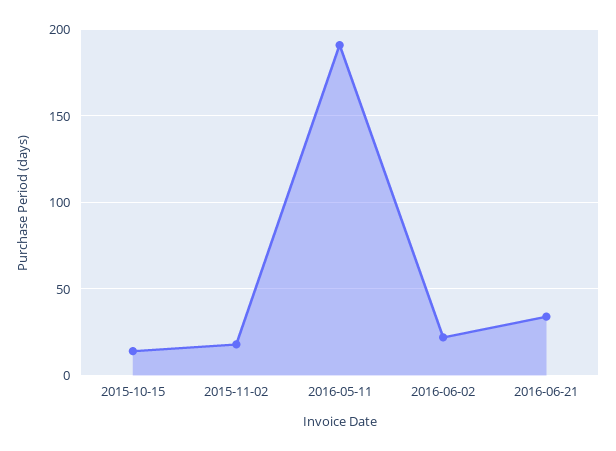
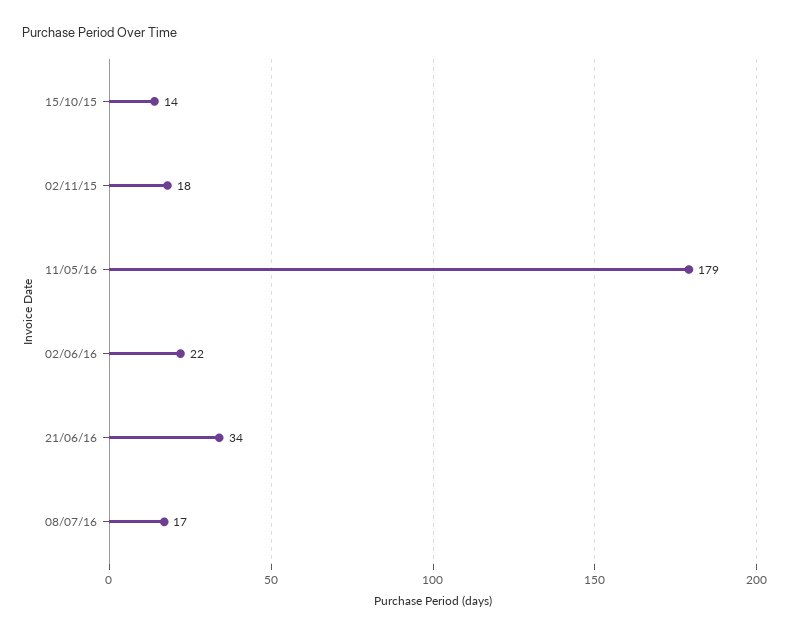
2016-05-11: 190 -> 179
08/07/16: none -> 17

